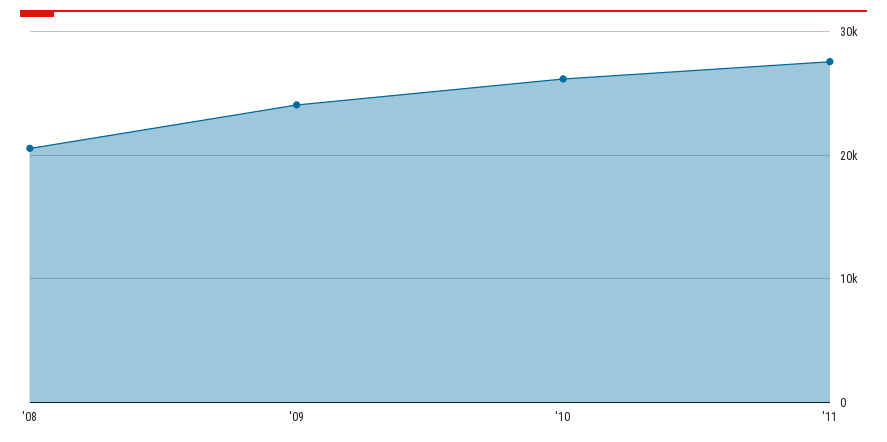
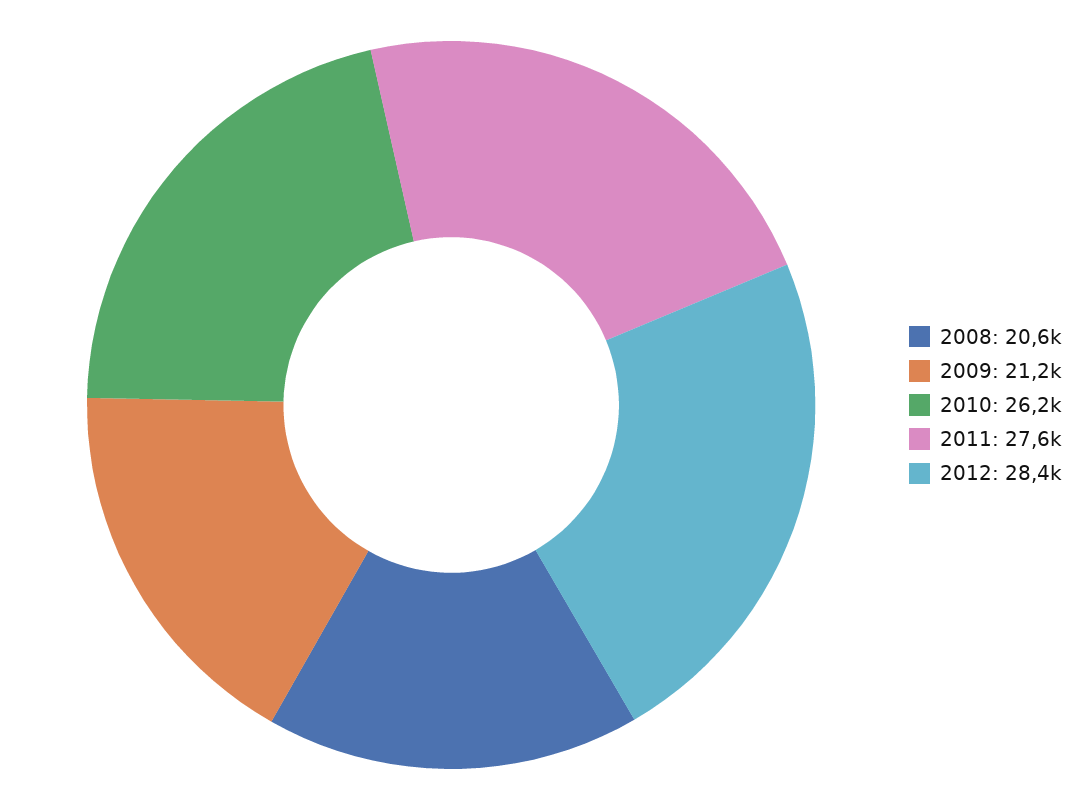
'09: 24000 -> 21200
2012: none -> 28400

